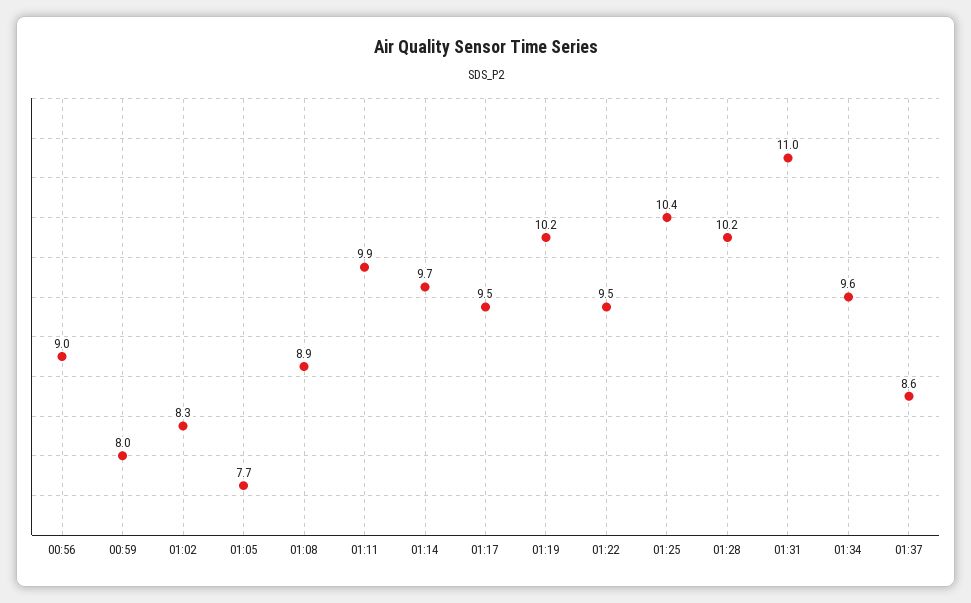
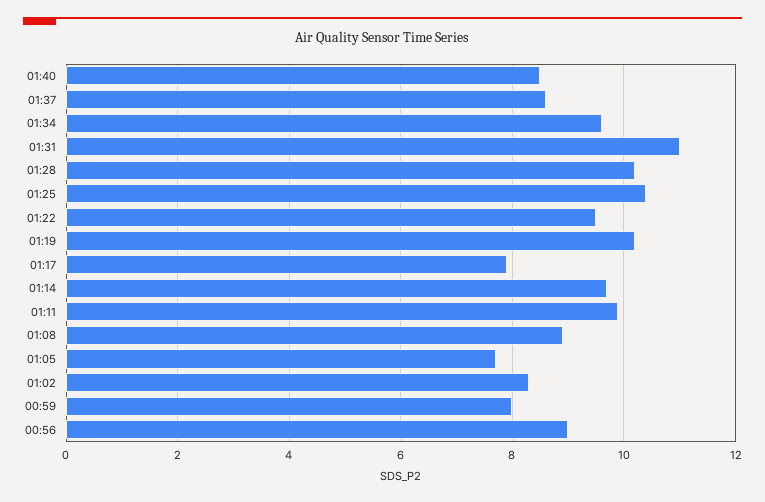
01:17: 9.5 -> 8
01:40: none -> 8.5

